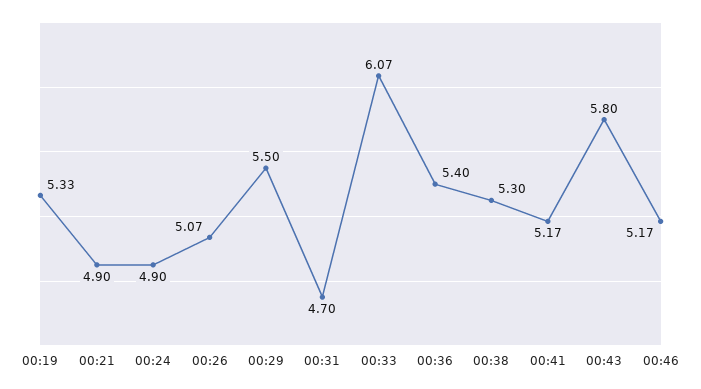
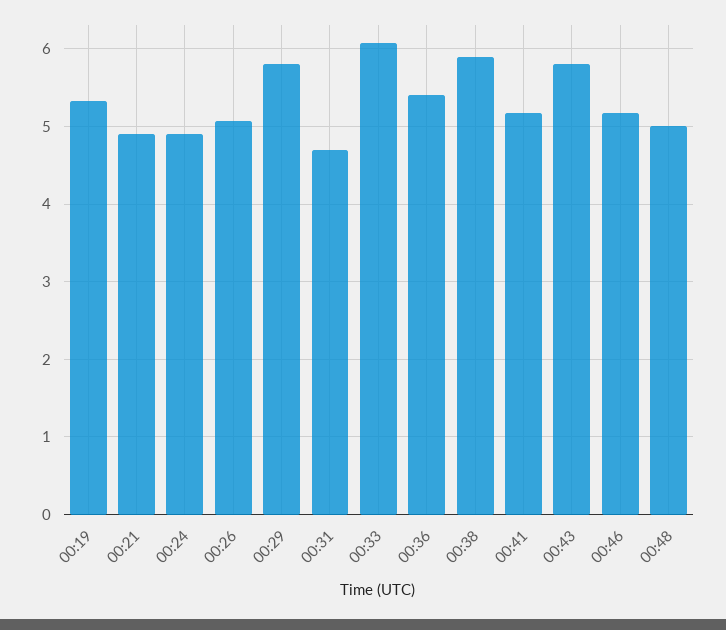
00:29: 5.5 -> 5.8
00:38: 5.3 -> 5.9
00:48: none -> 5

